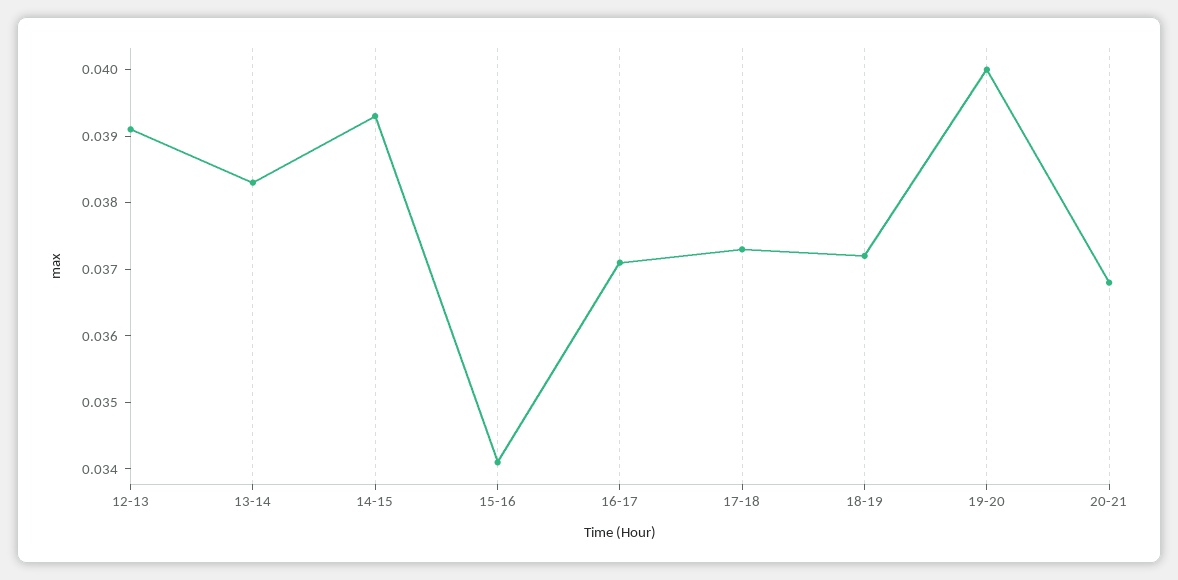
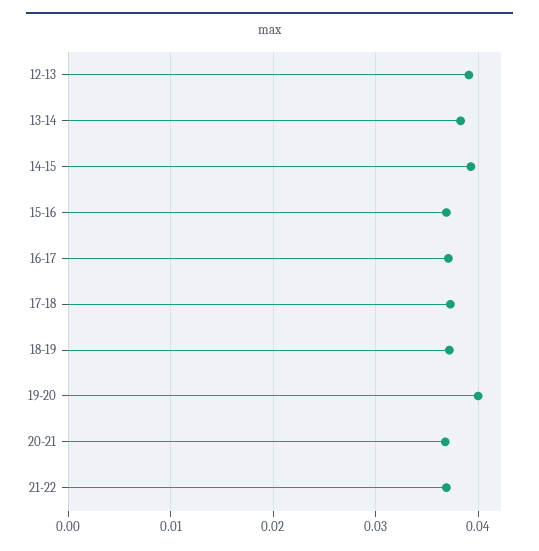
15-16: 0.034 -> 0.037
21-22: none -> 0.037

